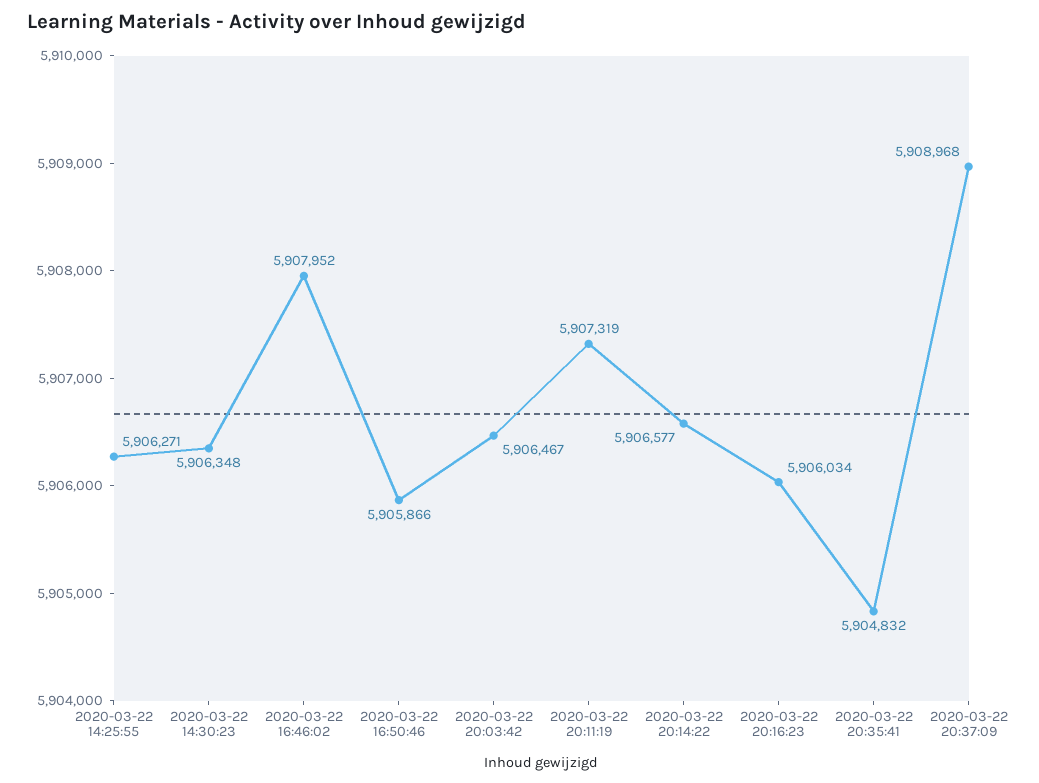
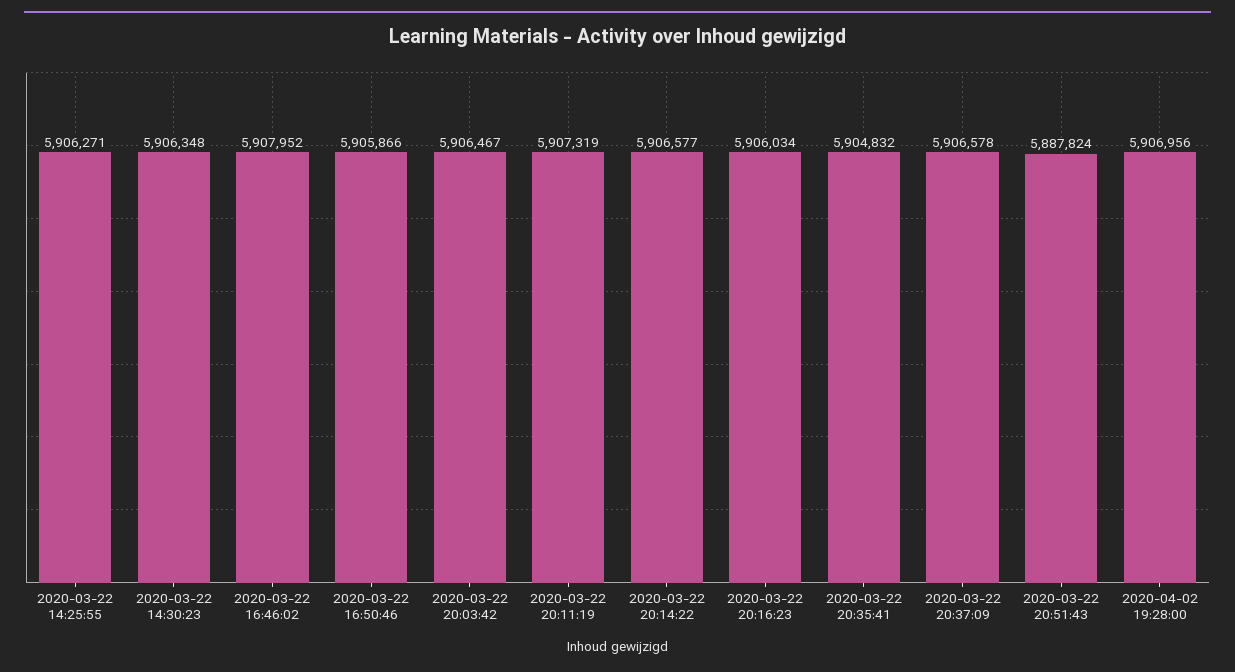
2020-03-22 20:37:09: 5908968 -> 5906578
2020-03-22 20:51:43: none -> 5887824
2020-04-02 19:28:00: none -> 5906956

